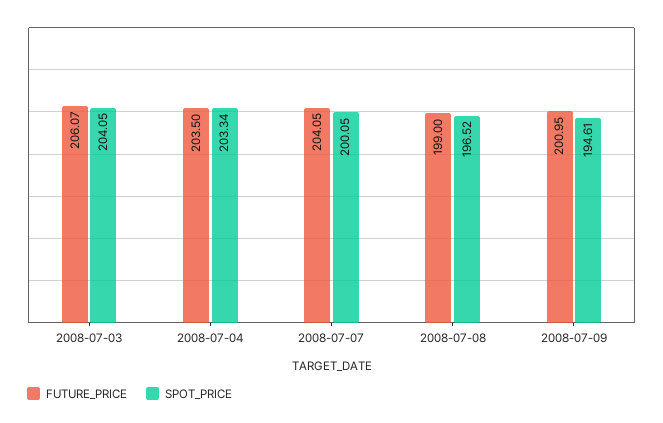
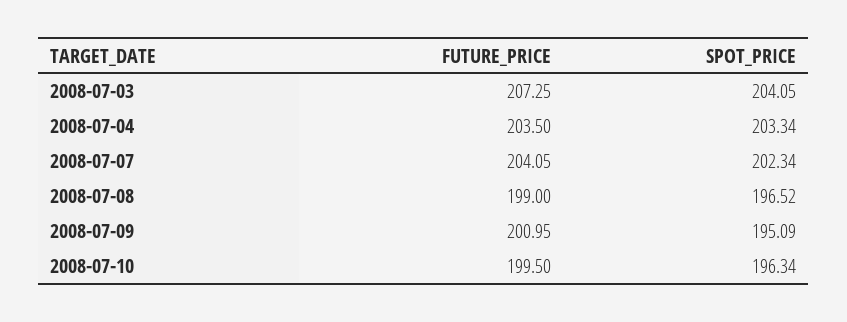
FUTURE_PRICE, 2008-07-03: 206.07 -> 207.25
SPOT_PRICE, 2008-07-07: 200.05 -> 202.34
SPOT_PRICE, 2008-07-09: 194.61 -> 195.09
FUTURE_PRICE, 2008-07-10: none -> 199.5
SPOT_PRICE, 2008-07-10: none -> 196.34

